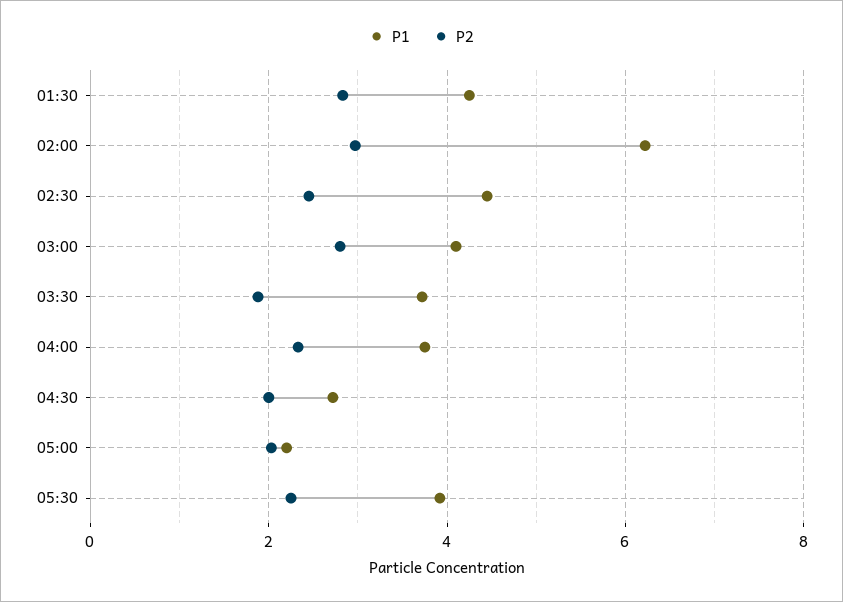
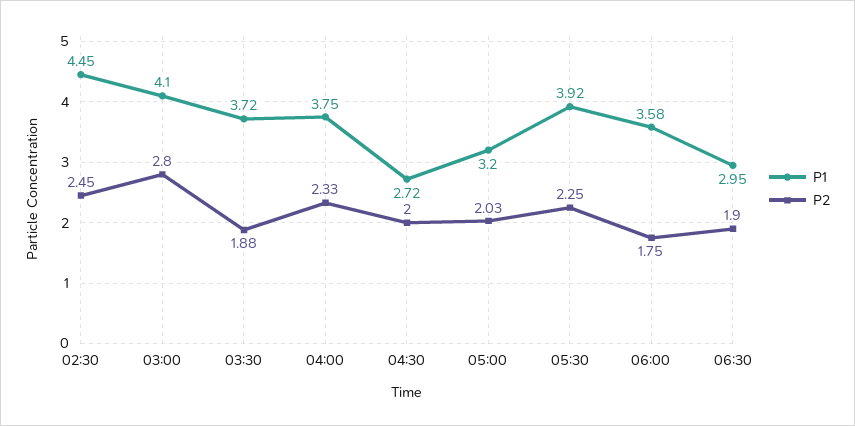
P1, 01:30: 4.2 -> none
P2, 01:30: 2.8 -> none
P1, 02:00: 6.2 -> none
P2, 02:00: 3 -> none
P1, 05:00: 2.2 -> 3.2
P1, 06:00: none -> 3.58
P2, 06:00: none -> 1.75
P1, 06:30: none -> 2.95
P2, 06:30: none -> 1.9

